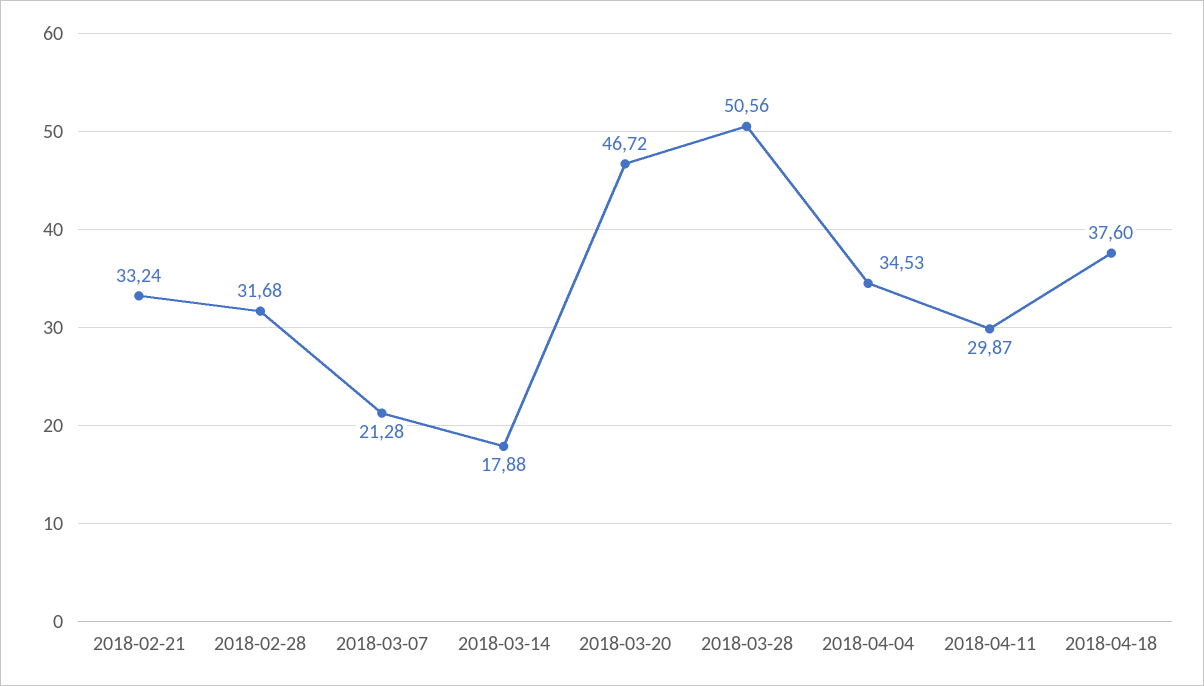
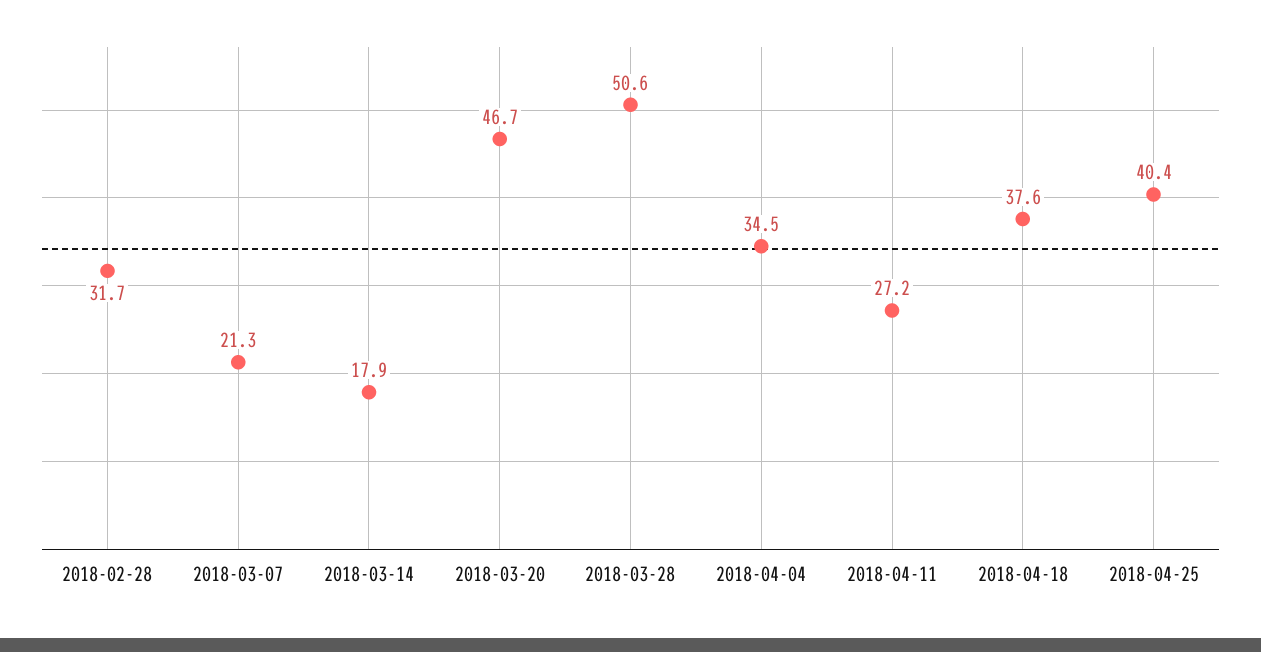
2018-02-21: 33.24 -> none
2018-04-11: 29.87 -> 27.2
2018-04-25: none -> 40.4

